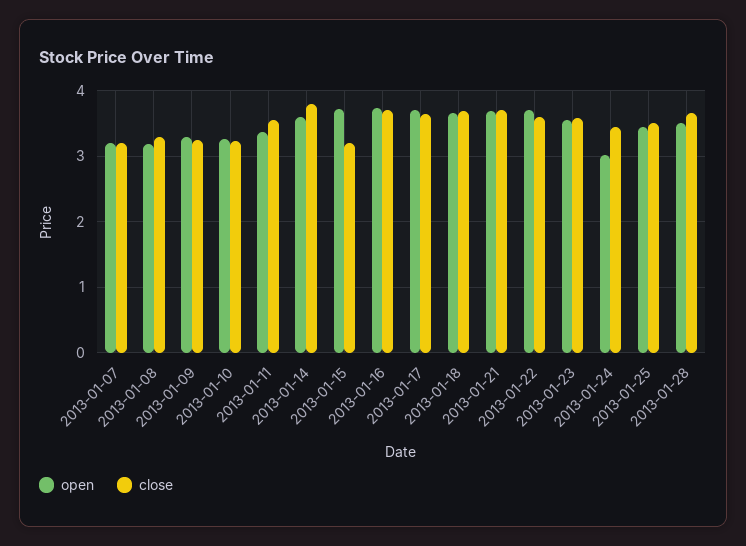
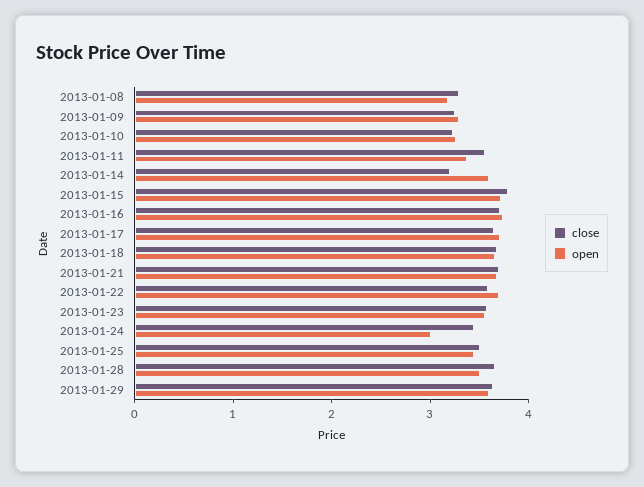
open, 2013-01-07: 3.2 -> none
close, 2013-01-07: 3.2 -> none
close, 2013-01-14: 3.8 -> 3.2
close, 2013-01-15: 3.2 -> 3.8
close, 2013-01-29: none -> 3.6
open, 2013-01-29: none -> 3.6

